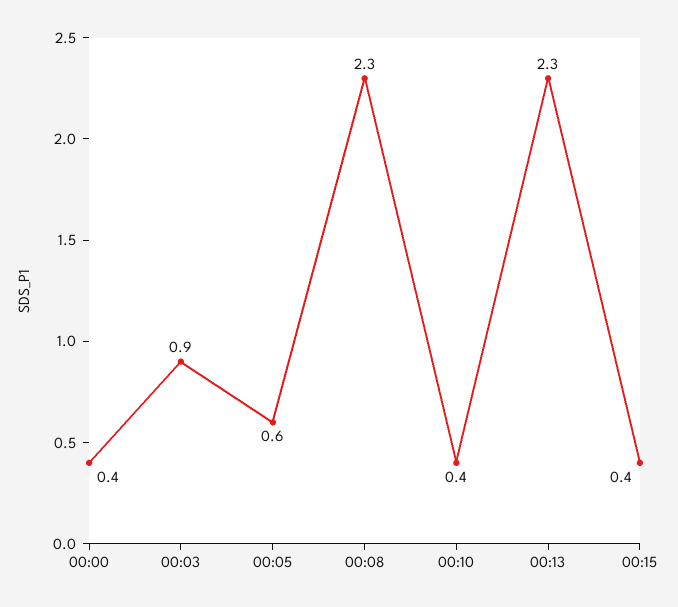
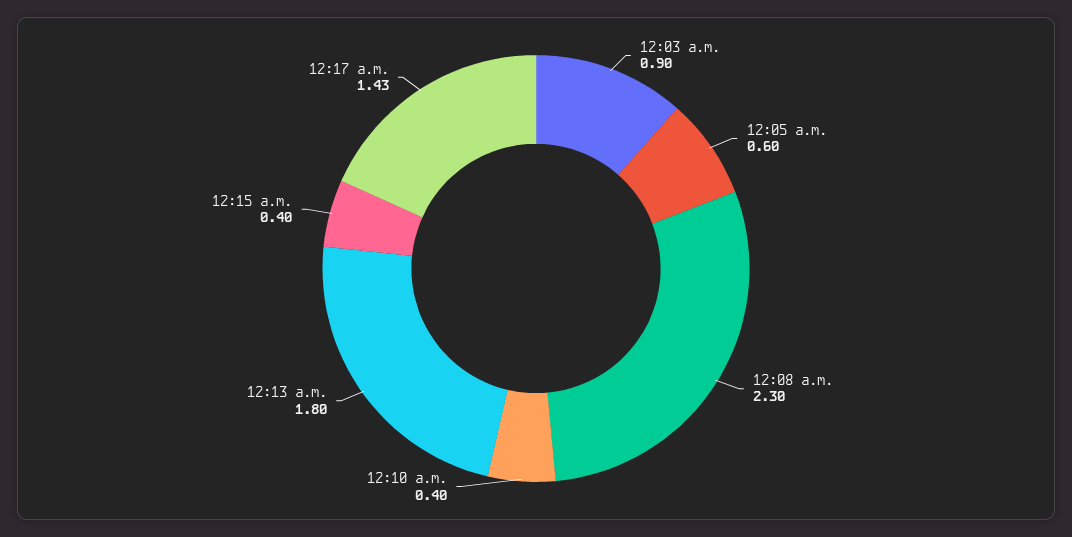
00:00: 0.4 -> none
00:13: 2.3 -> 1.8
12:17 a.m.: none -> 1.43

